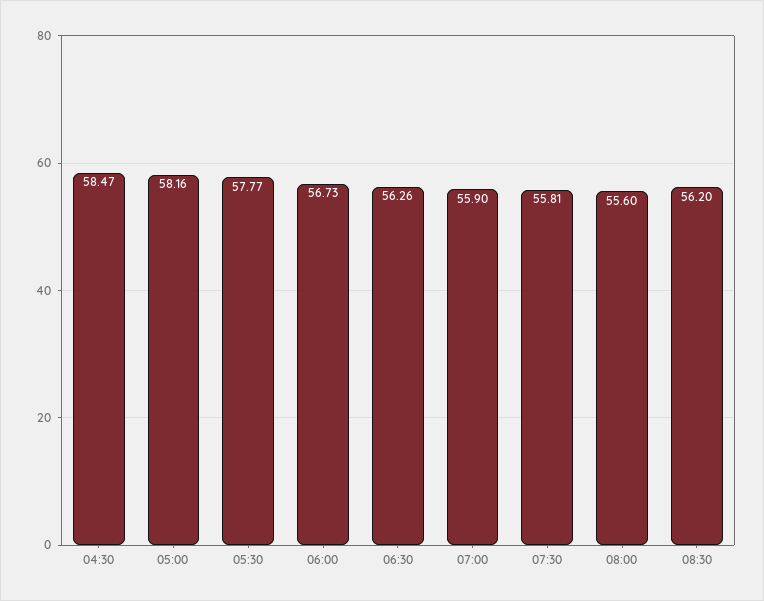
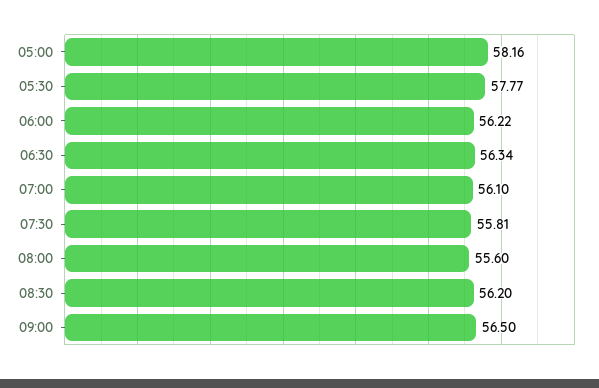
04:30: 58.47 -> none
06:00: 56.73 -> 56.22
06:30: 56.26 -> 56.34
07:00: 55.9 -> 56.1
09:00: none -> 56.5

